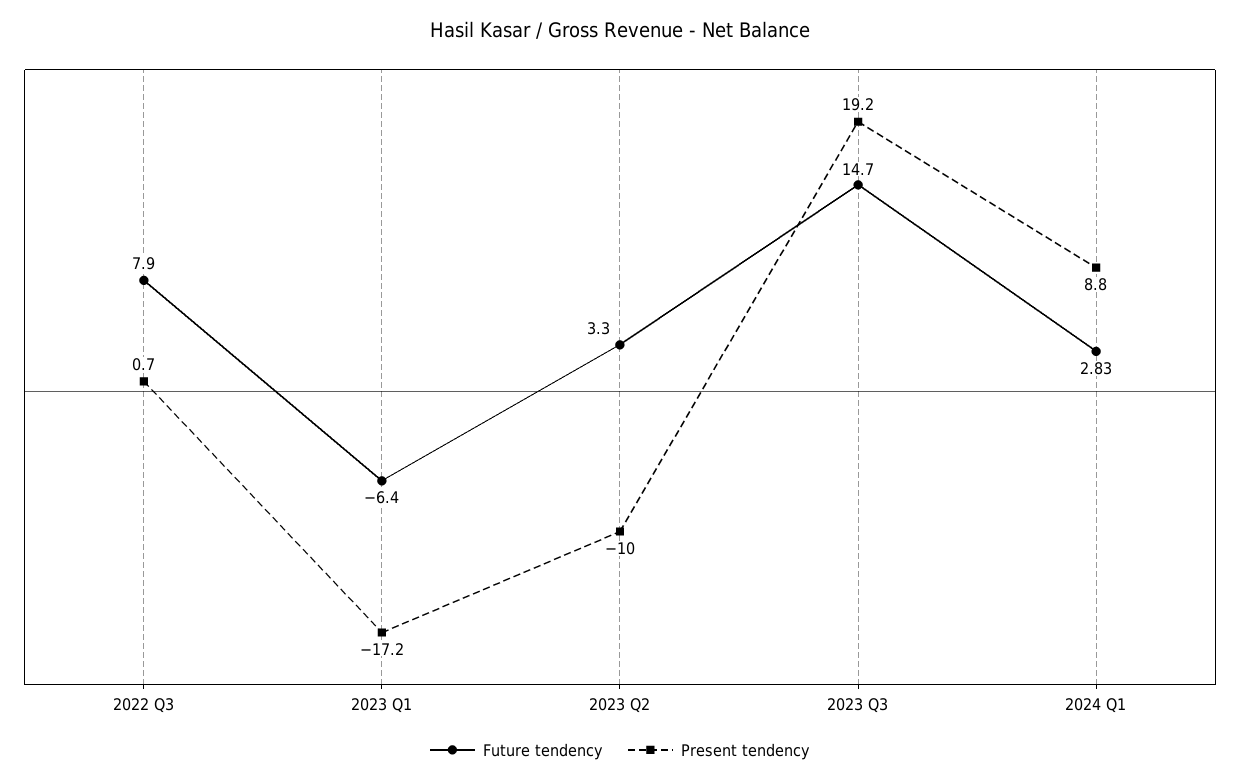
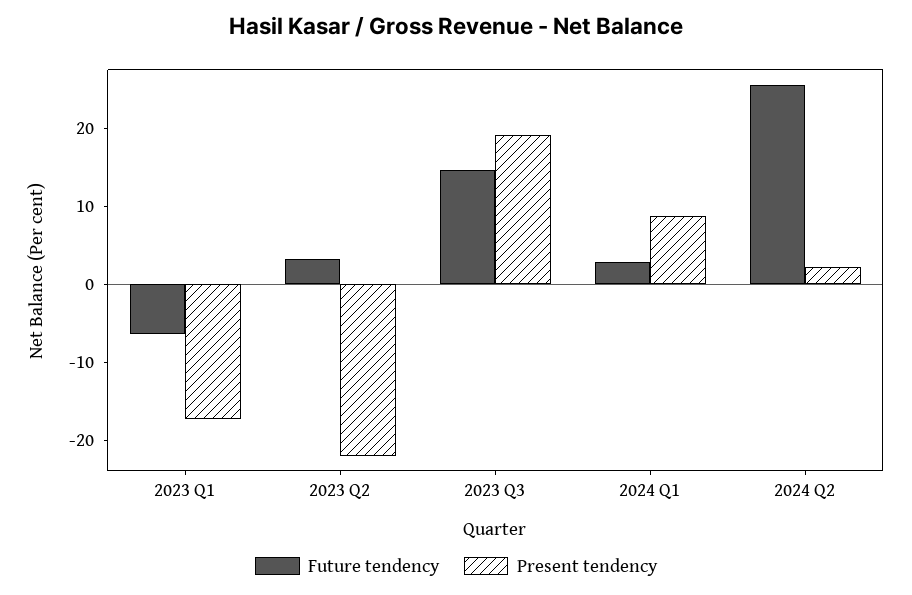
Future tendency, 2022 Q3: 7.9 -> none
Present tendency, 2022 Q3: 0.7 -> none
Present tendency, 2023 Q2: -10 -> -22
Future tendency, 2024 Q2: none -> 26
Present tendency, 2024 Q2: none -> 2

